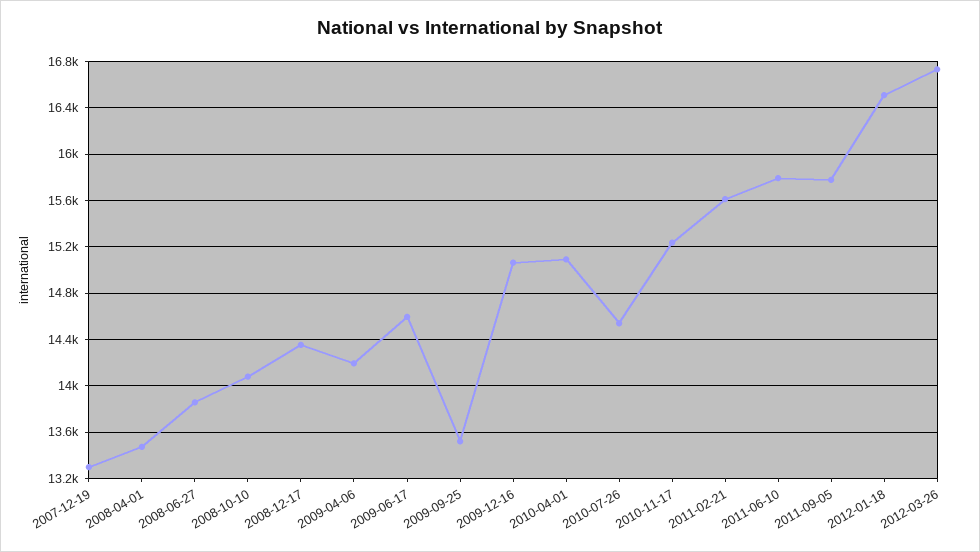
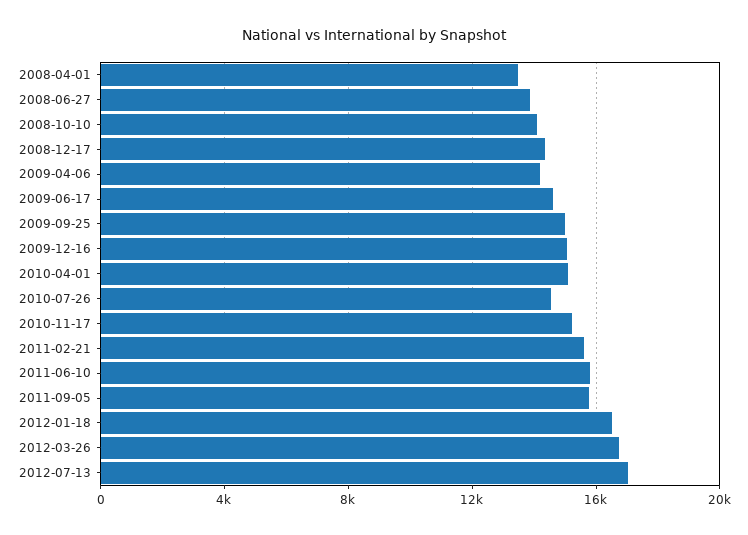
2007-12-19: 13300 -> none
2009-09-25: 13500 -> 15000
2012-07-13: none -> 17000

